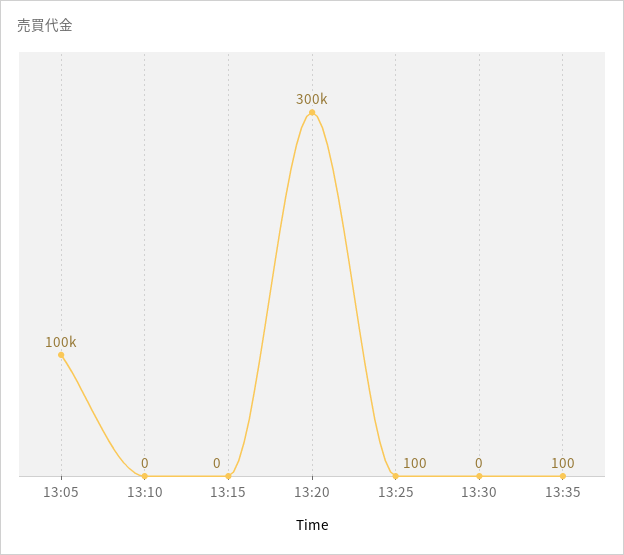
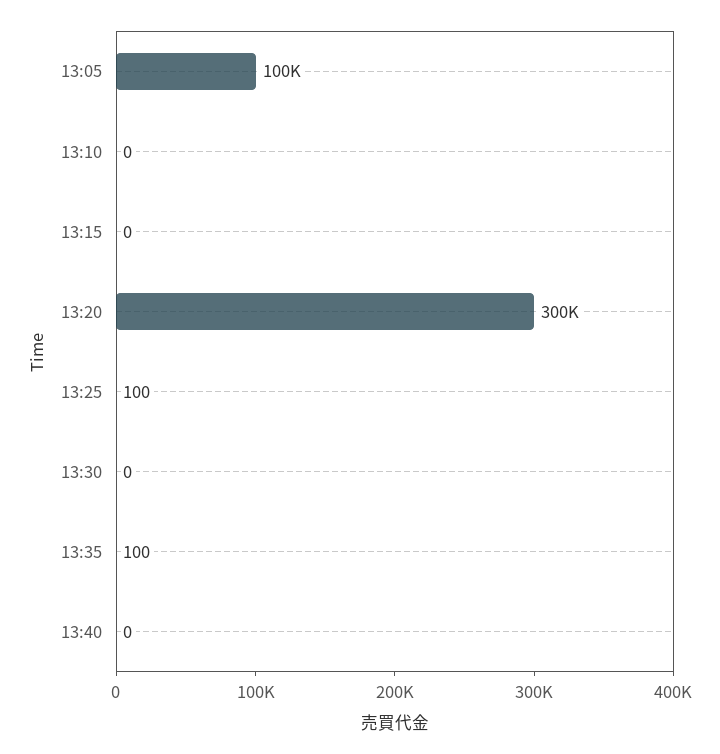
13:40: none -> 0

